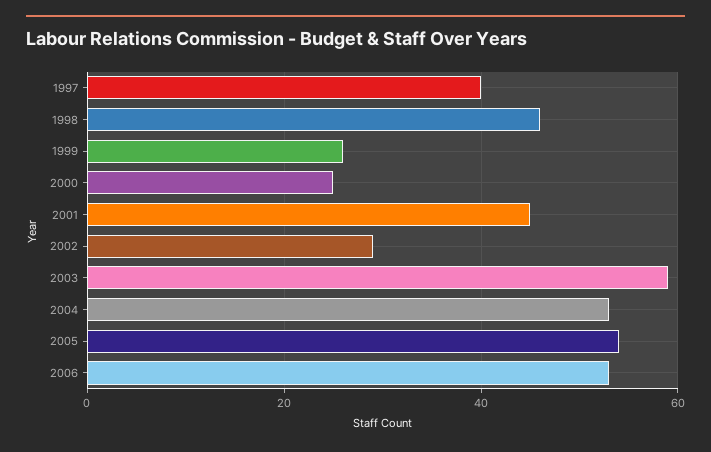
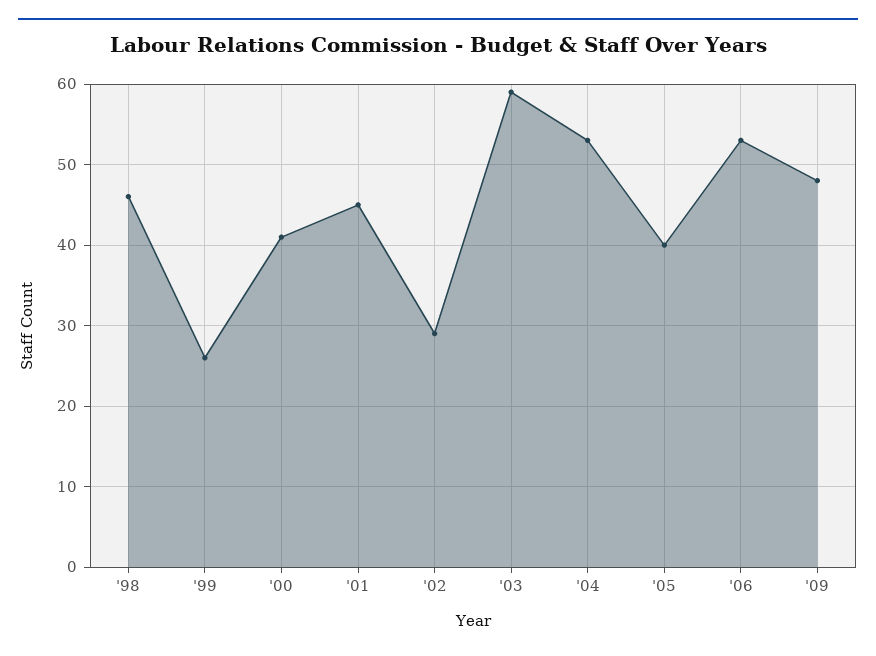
1997: 40 -> none
2000: 25 -> 41
2005: 55 -> 40
'09: none -> 48

